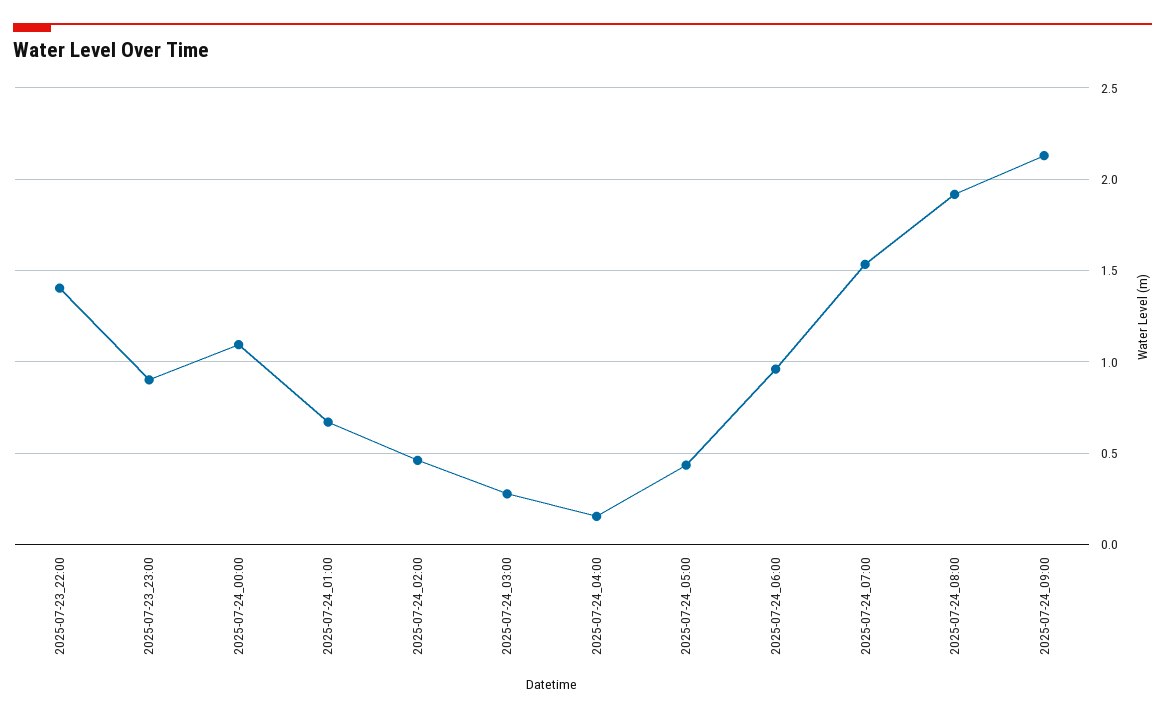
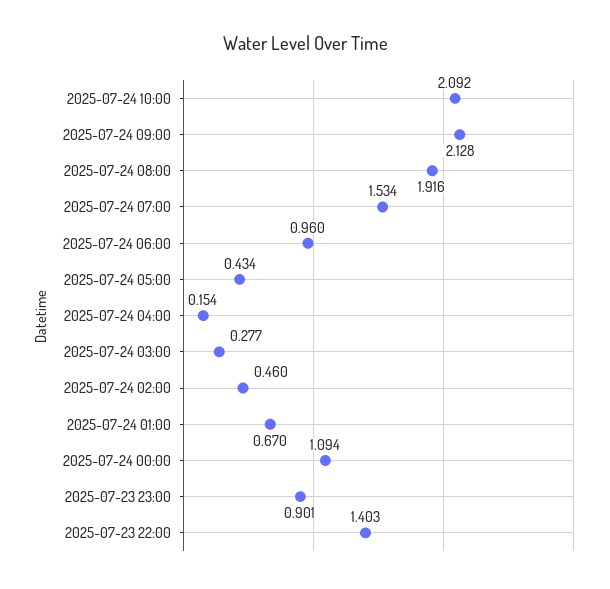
2025-07-24 10:00: none -> 2.092

